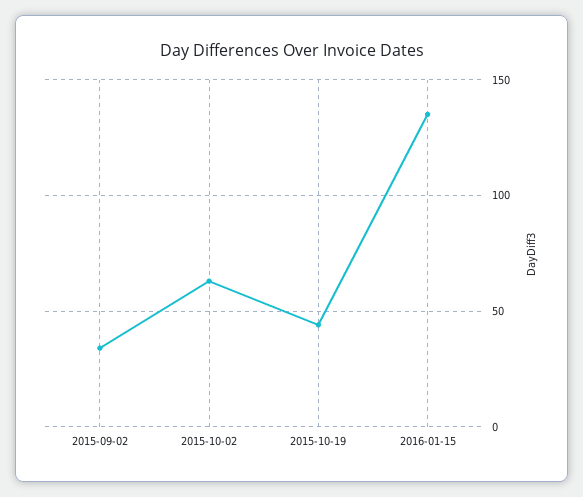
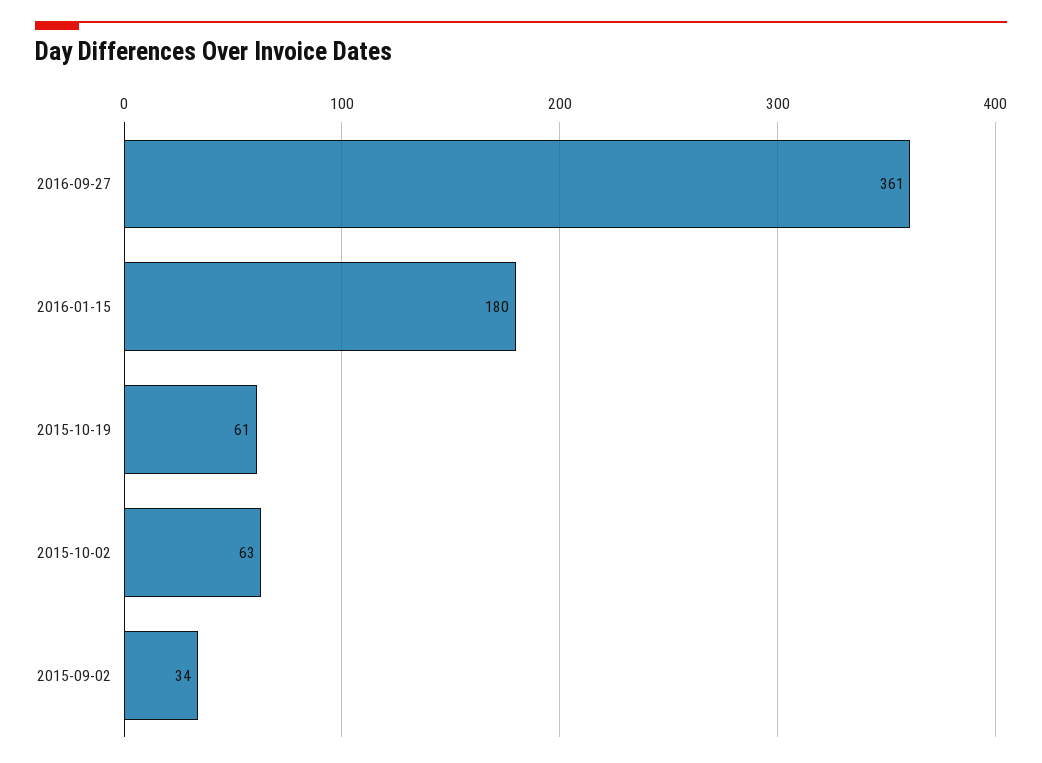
2015-10-19: 45 -> 61
2016-01-15: 135 -> 180
2016-09-27: none -> 361

